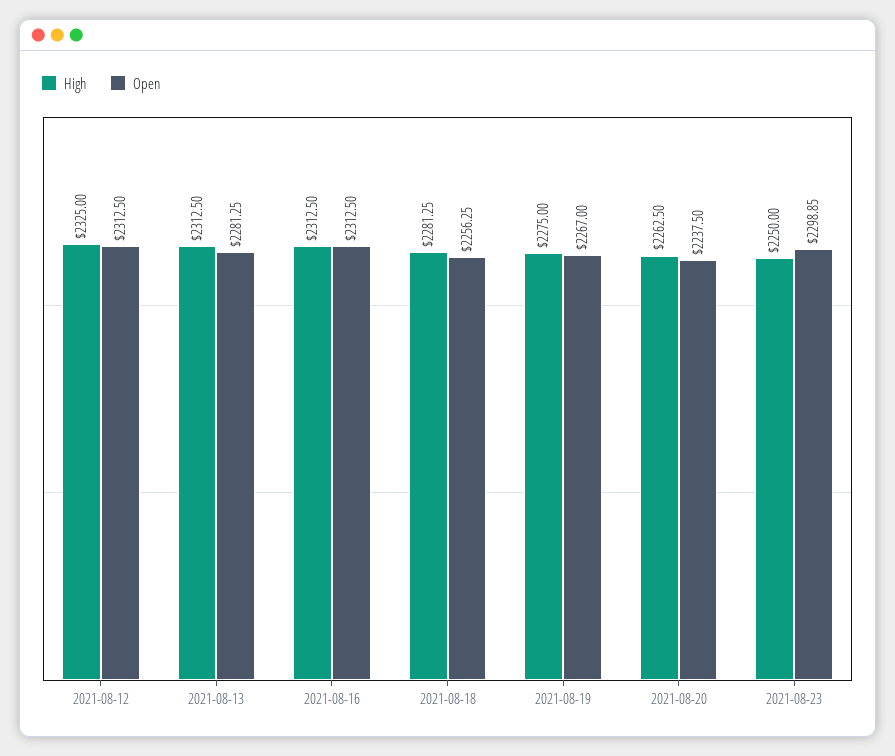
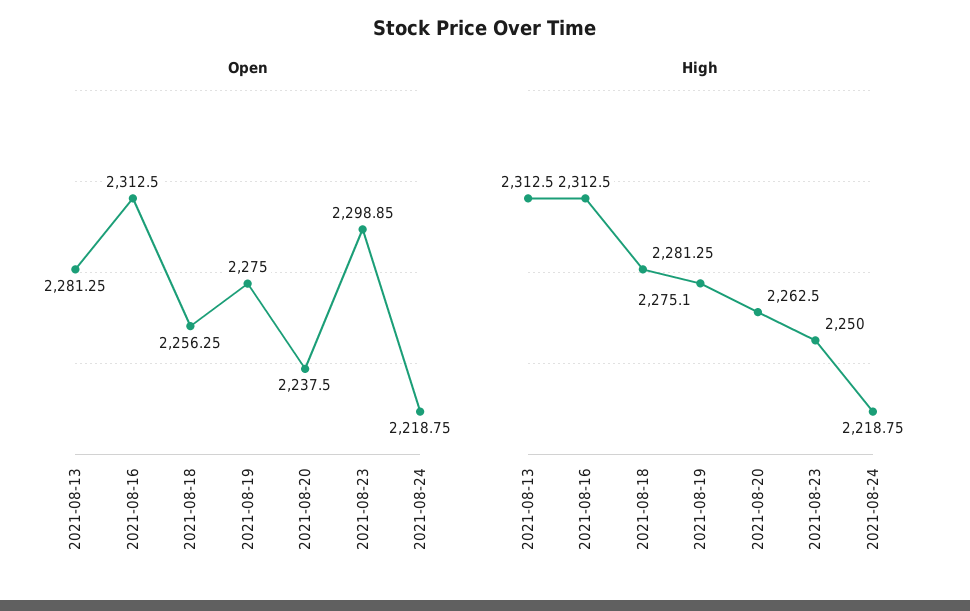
High, 2021-08-12: 2325 -> none
Open, 2021-08-12: 2312.5 -> none
High, 2021-08-19: 2275 -> 2275.1
Open, 2021-08-19: 2267 -> 2275
Open, 2021-08-24: none -> 2218.75
High, 2021-08-24: none -> 2218.75

